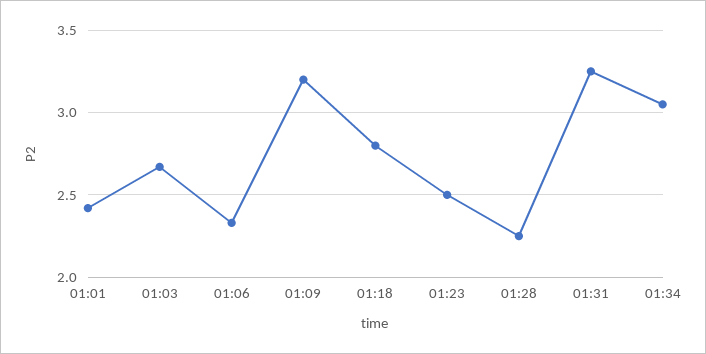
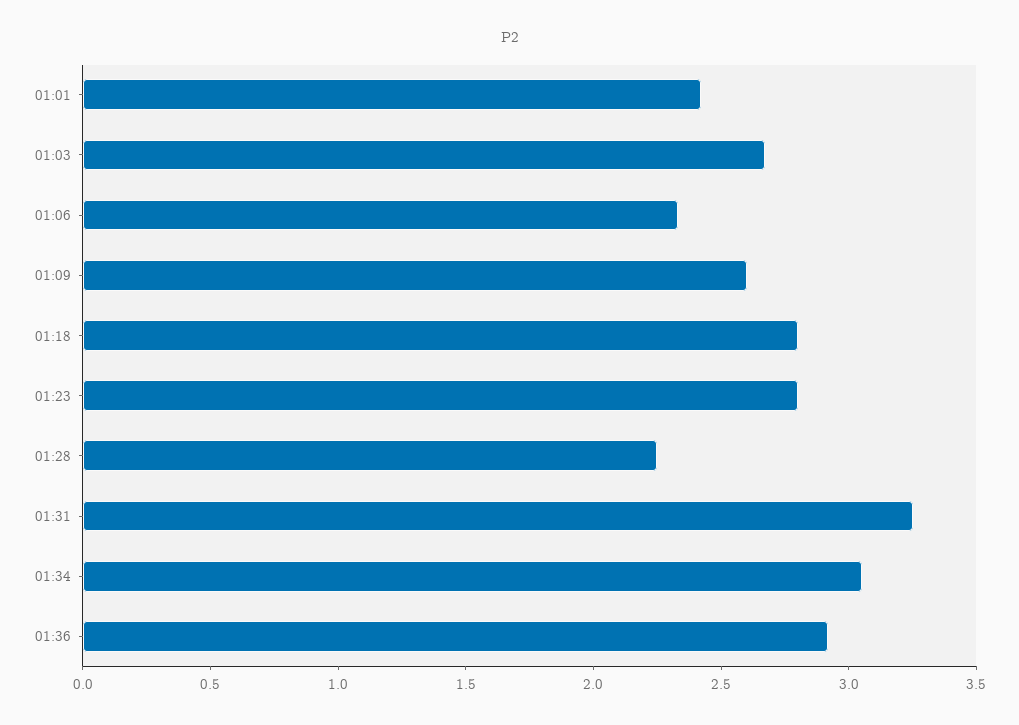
01:09: 3.2 -> 2.6
01:23: 2.5 -> 2.8
01:36: none -> 2.9

